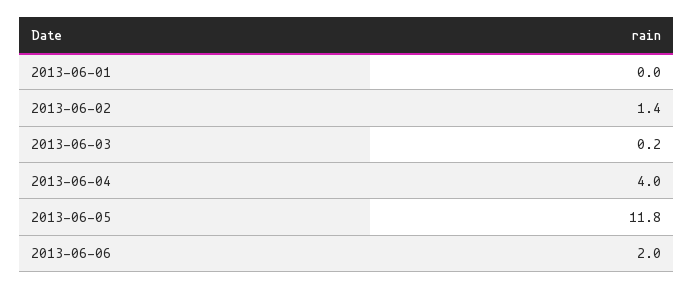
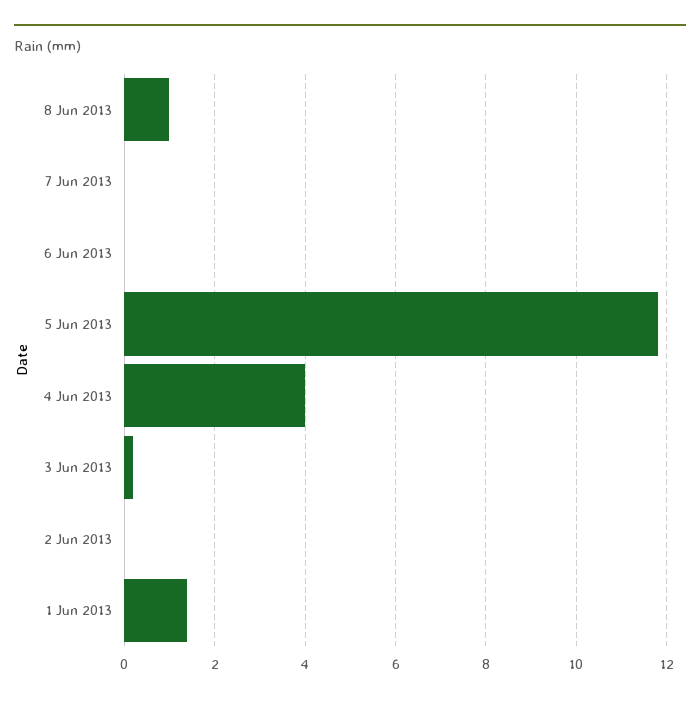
2013-06-01: 0 -> 1.5
2013-06-02: 1.4 -> 0
2013-06-06: 2 -> 0
8 Jun 2013: none -> 1
7 Jun 2013: none -> 0

